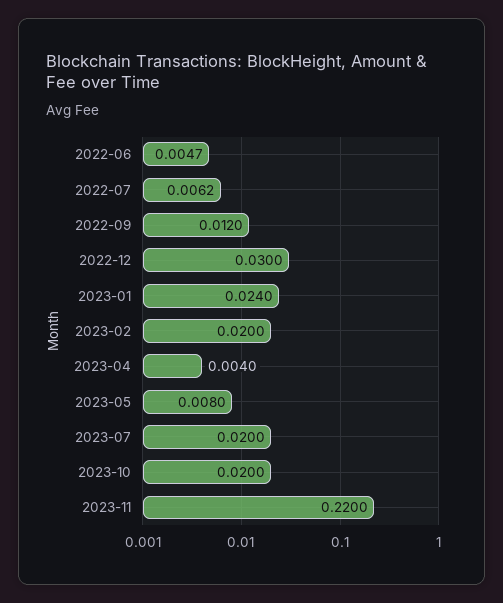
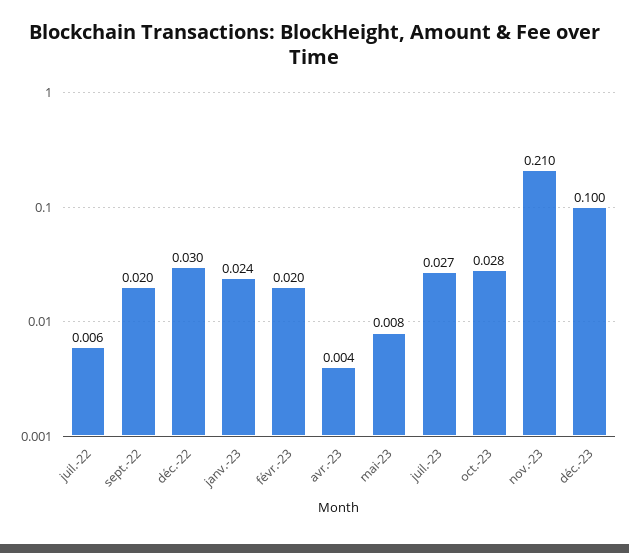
2022-06: 0.0047 -> none
2022-09: 0.012 -> 0.02
2023-07: 0.02 -> 0.027
2023-10: 0.02 -> 0.028
2023-11: 0.22 -> 0.21
déc.-23: none -> 0.1

